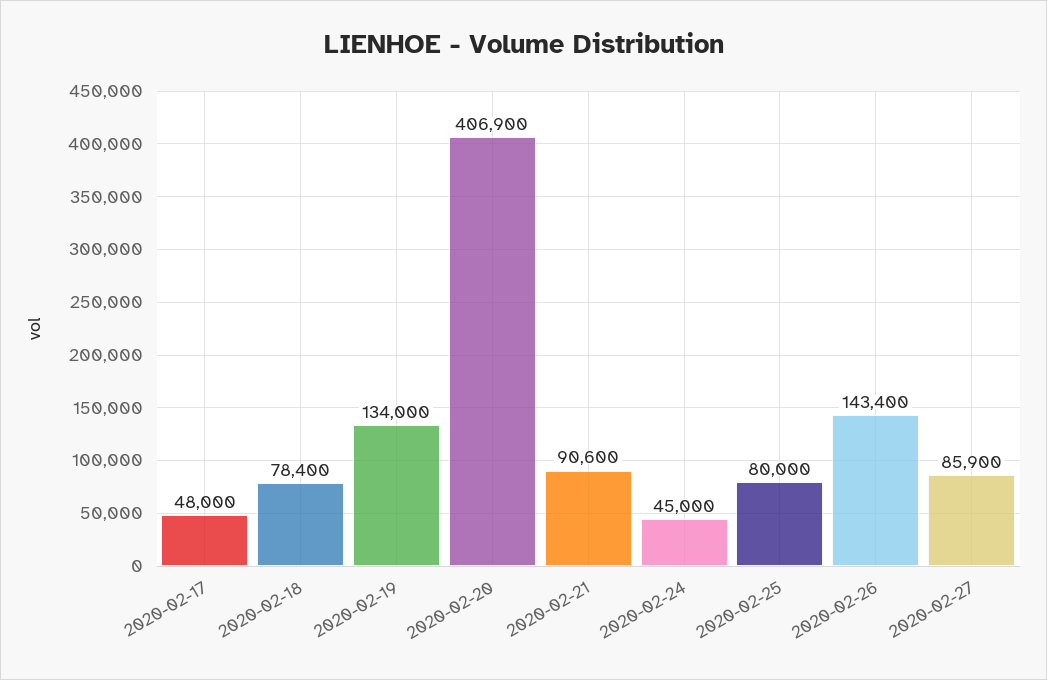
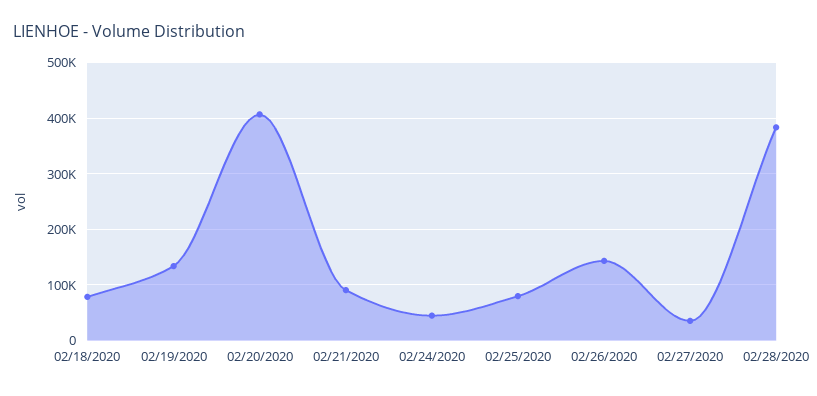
2020-02-17: 48000 -> none
2020-02-27: 85900 -> 40000
02/28/2020: none -> 380000

